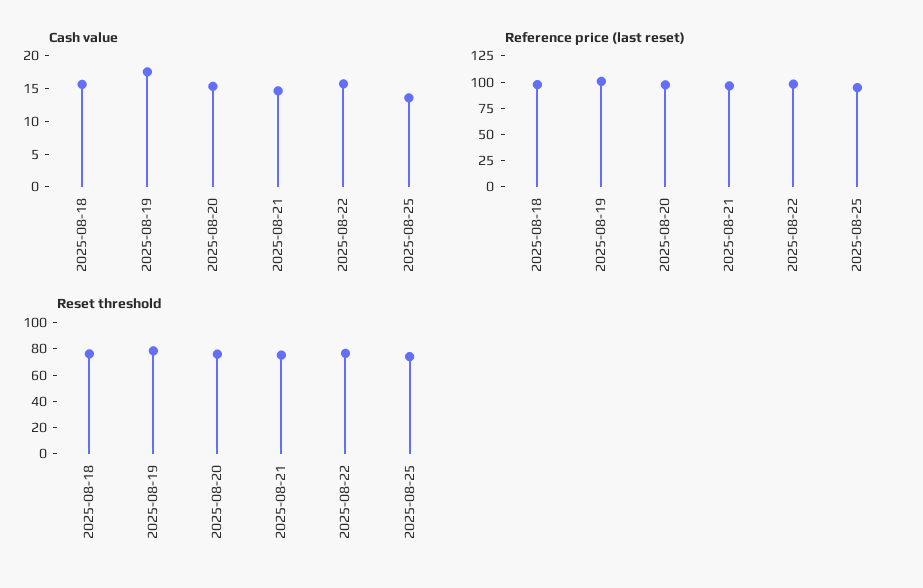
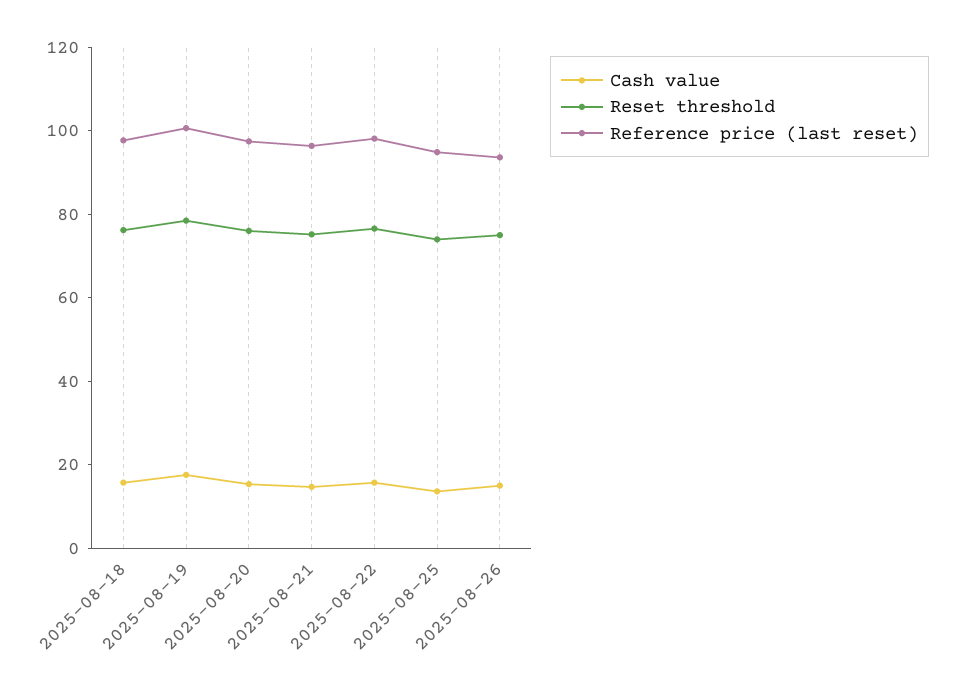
Cash value, 2025-08-26: none -> 15
Reset threshold, 2025-08-26: none -> 75
Reference price (last reset), 2025-08-26: none -> 95

